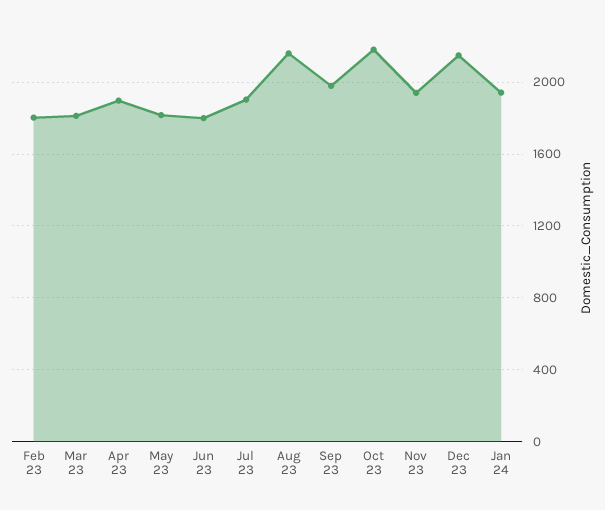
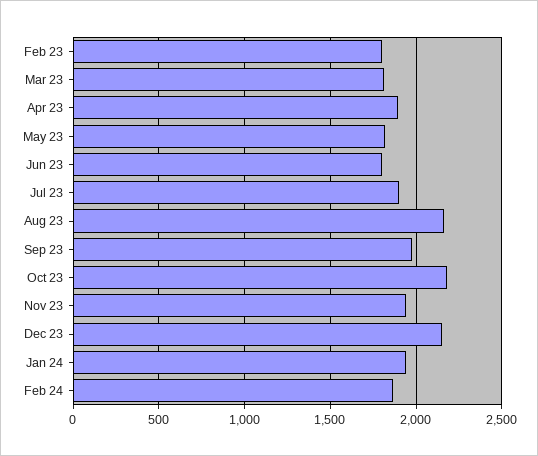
Feb 24: none -> 1850

